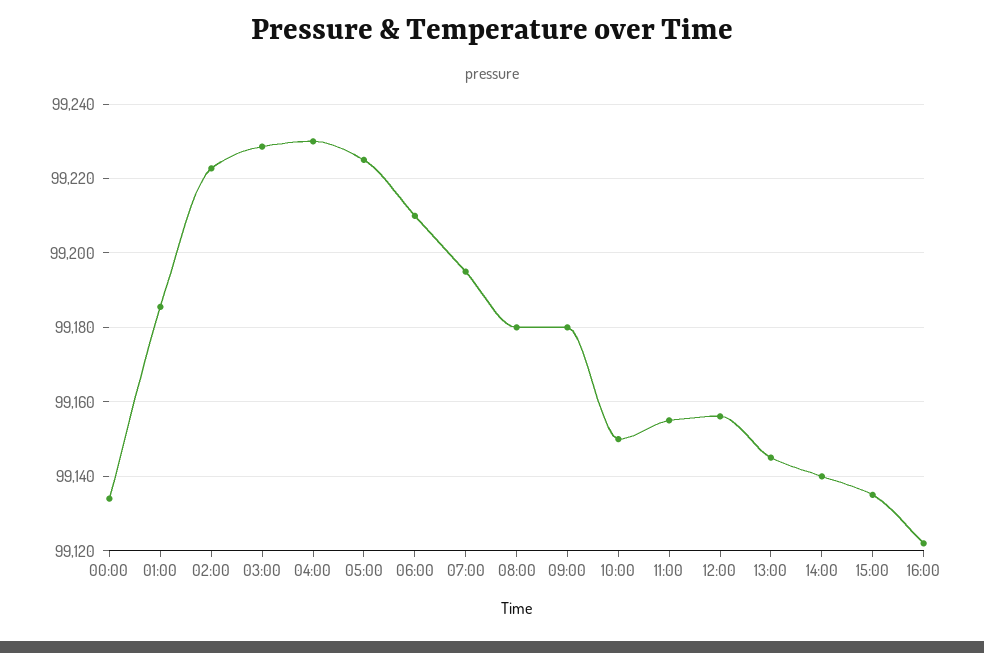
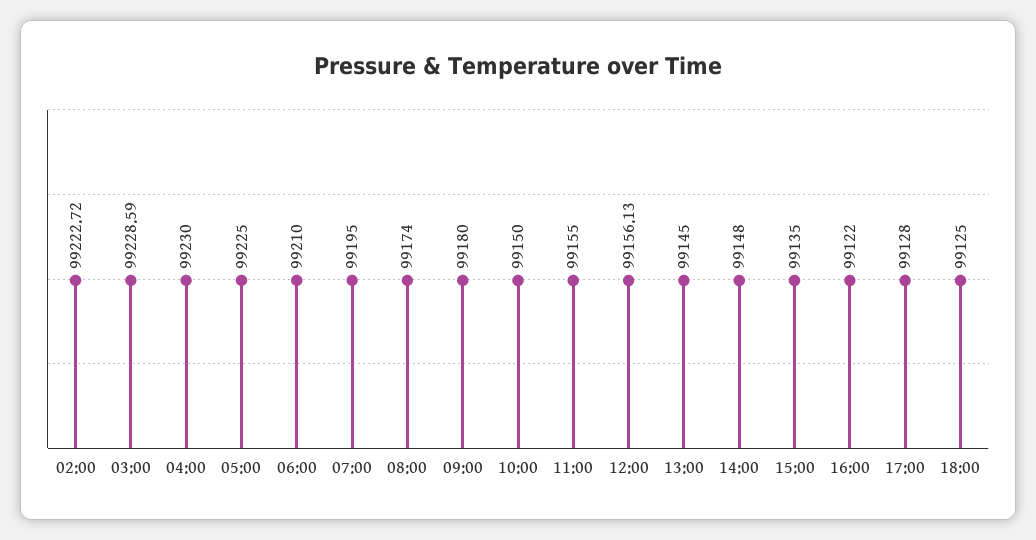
00:00: 99134 -> none
01:00: 99186 -> none
08:00: 99180 -> 99174
14:00: 99140 -> 99148
17:00: none -> 99128
18:00: none -> 99125

